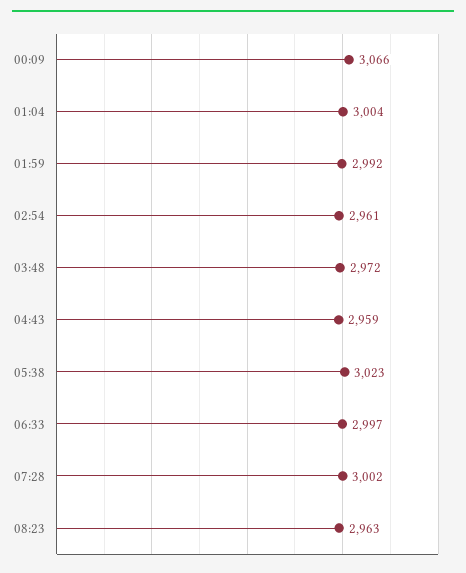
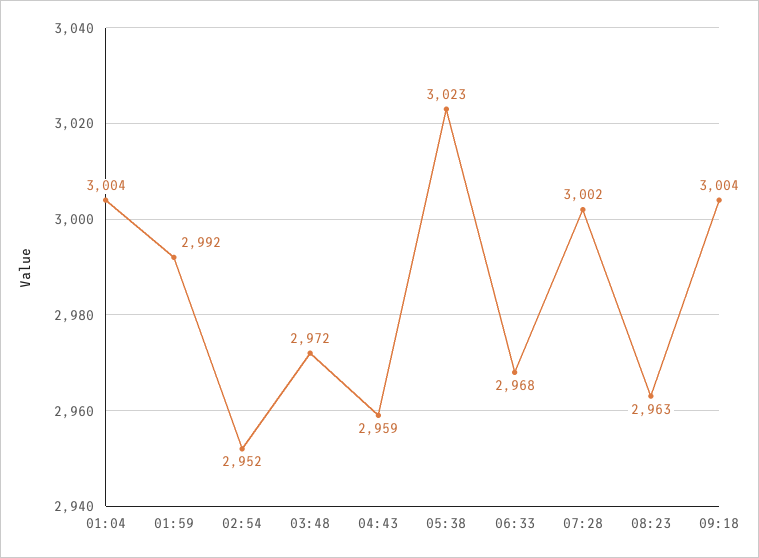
00:09: 3066 -> none
02:54: 2961 -> 2952
06:33: 2997 -> 2968
09:18: none -> 3004

